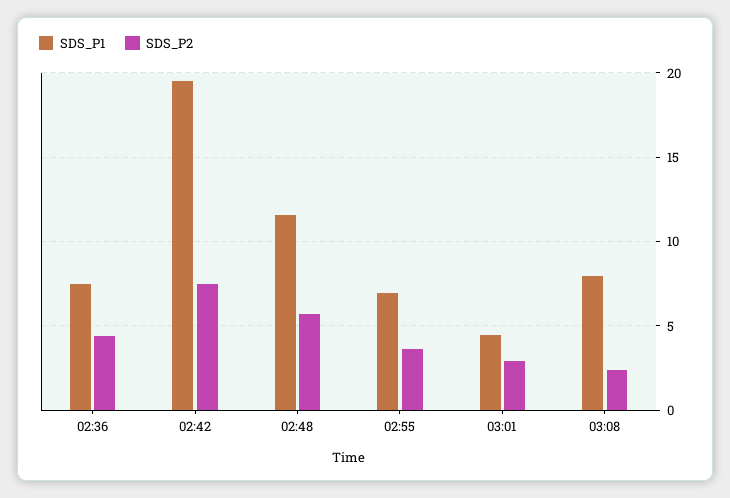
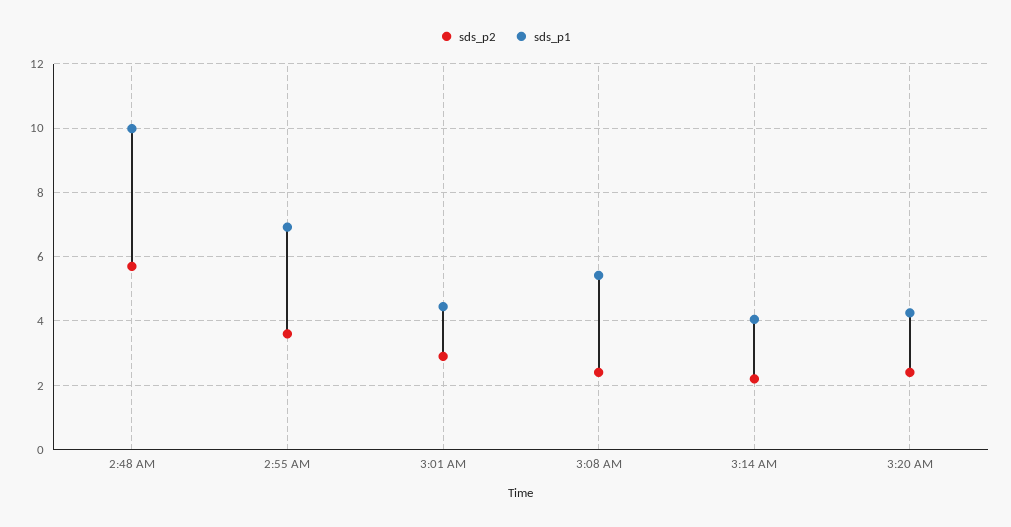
SDS_P1, 02:36: 7.5 -> none
SDS_P2, 02:36: 4.5 -> none
SDS_P1, 02:42: 19.5 -> none
SDS_P2, 02:42: 7.5 -> none
SDS_P1, 02:48: 11.5 -> 10
SDS_P1, 03:08: 8 -> 5.4
SDS_P2, 3:14 AM: none -> 2.2
SDS_P1, 3:14 AM: none -> 4
SDS_P2, 3:20 AM: none -> 2.4
SDS_P1, 3:20 AM: none -> 4.2

